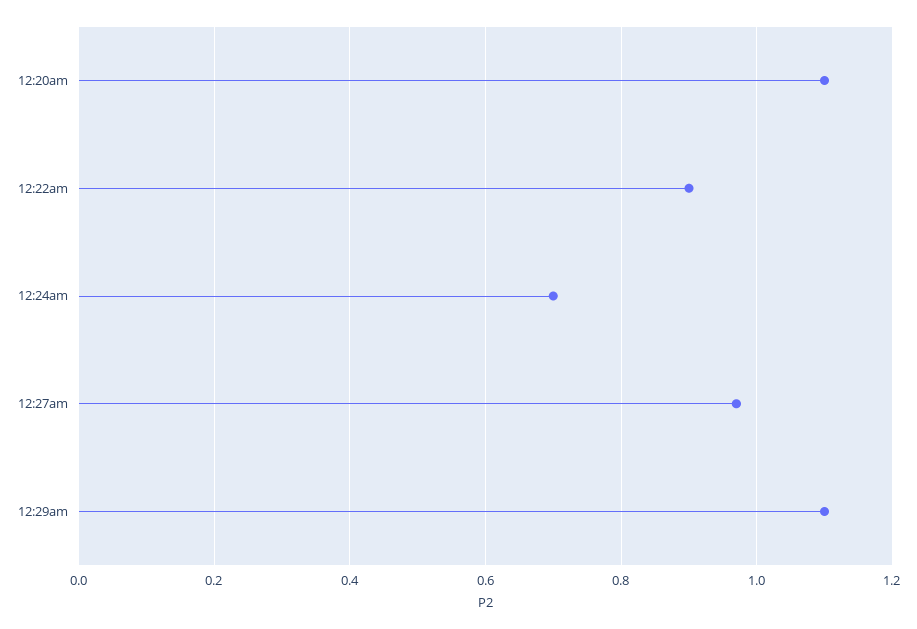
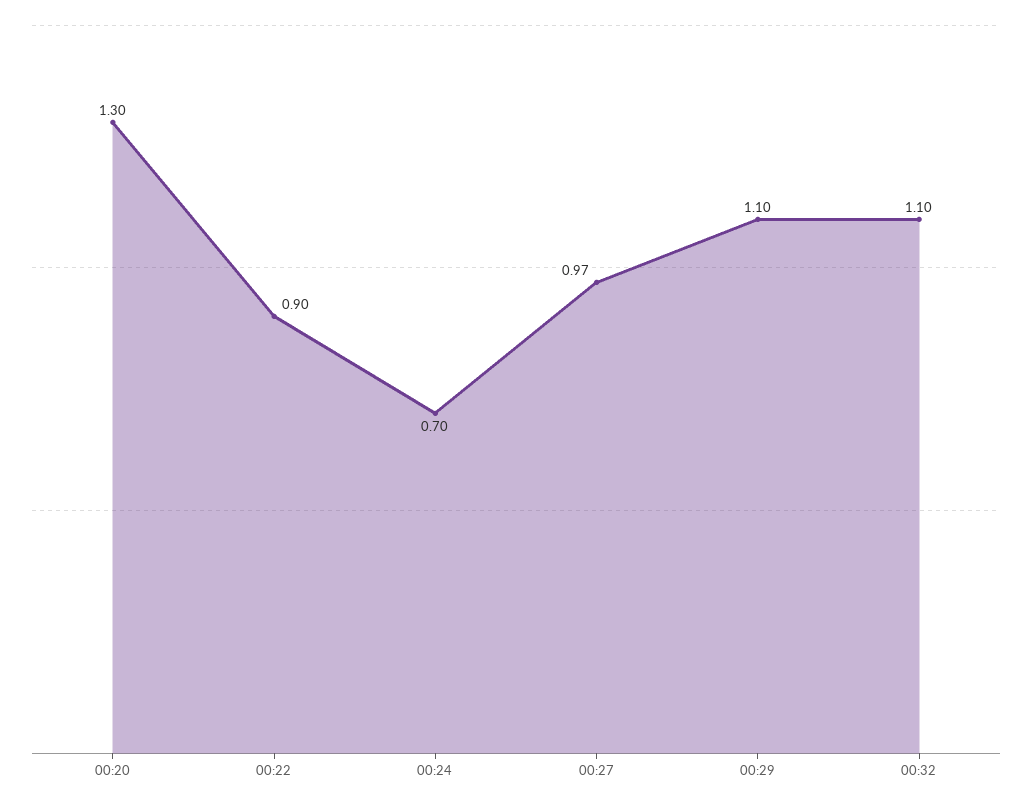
12:20am: 1.1 -> 1.3
00:32: none -> 1.1

